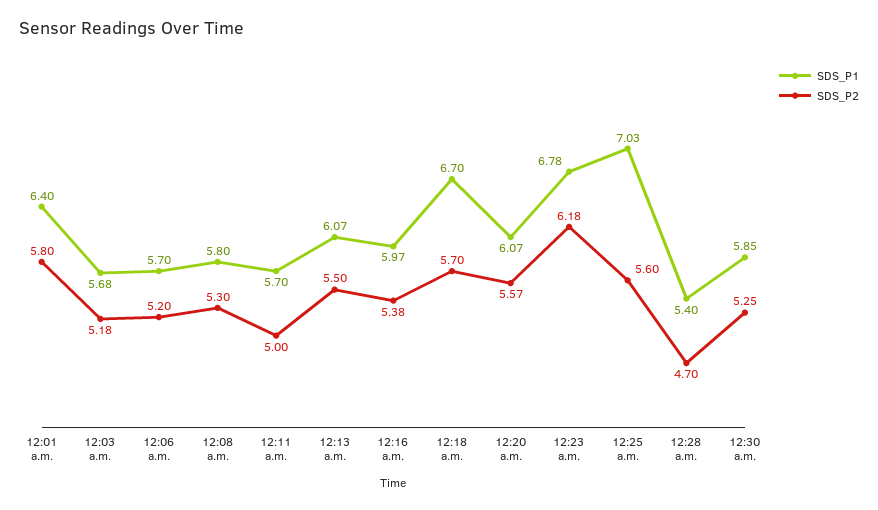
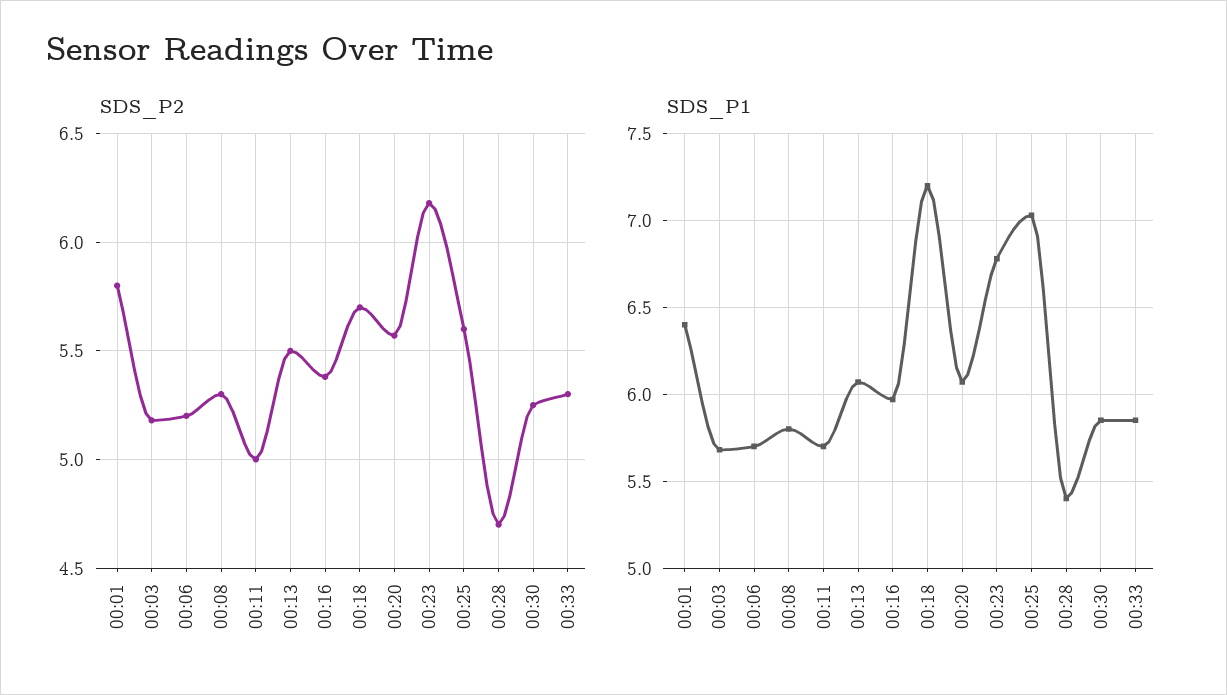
SDS_P1, 12:18 a.m.: 6.7 -> 7.2
SDS_P2, 00:33: none -> 5.3
SDS_P1, 00:33: none -> 5.85

